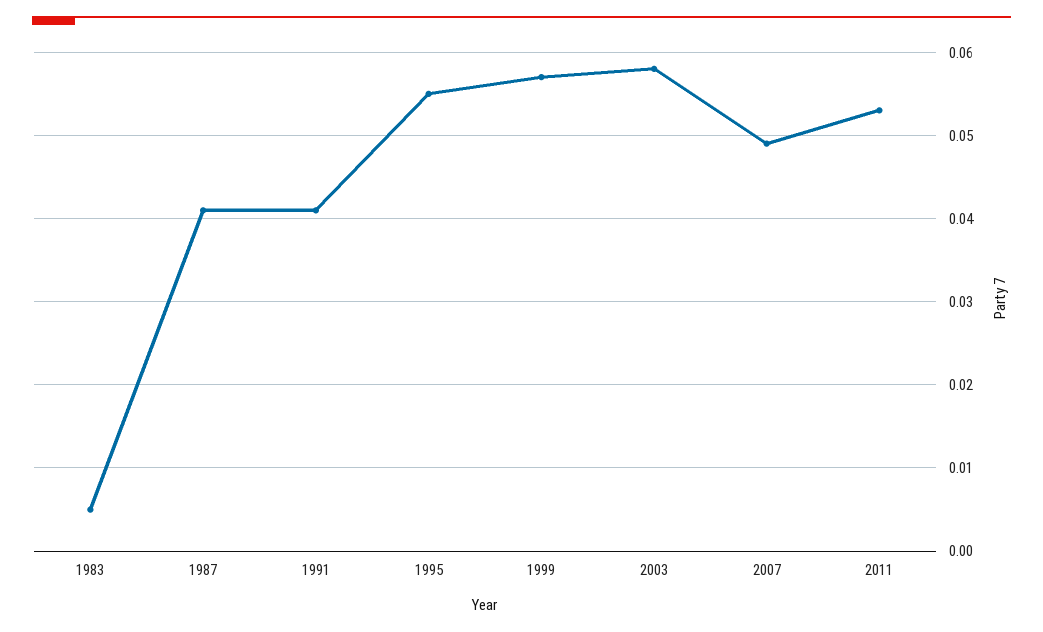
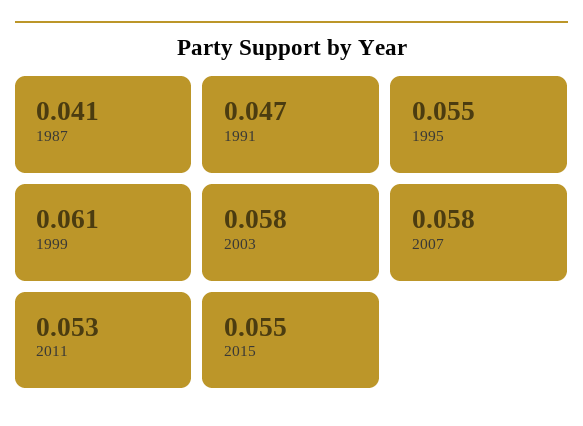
1983: 0.005 -> none
1991: 0.041 -> 0.047
1999: 0.057 -> 0.061
2007: 0.049 -> 0.058
2015: none -> 0.055

